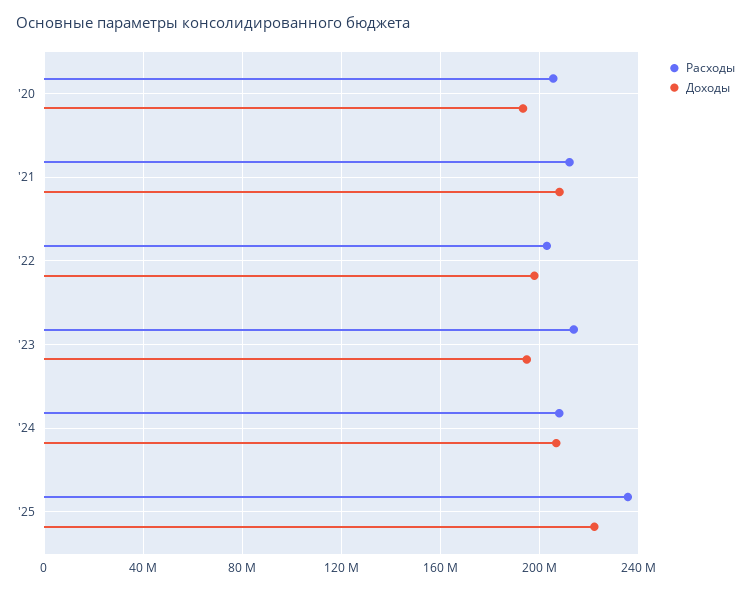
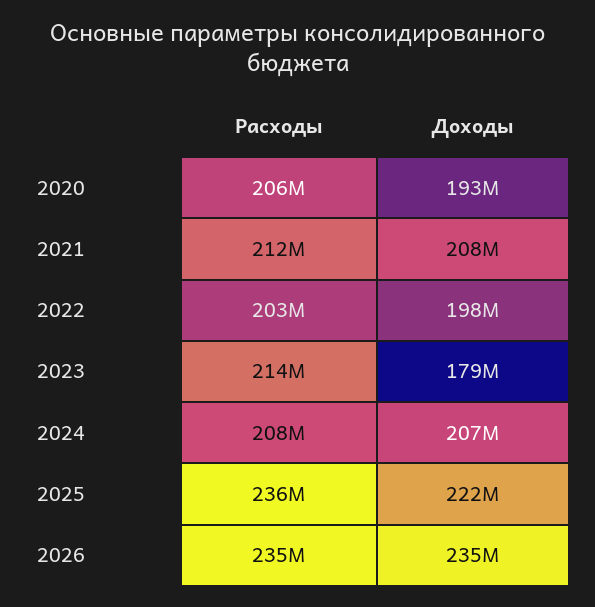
Доходы, '23: 195000000 -> 179000000
Расходы, 2026: none -> 235000000
Доходы, 2026: none -> 235000000

